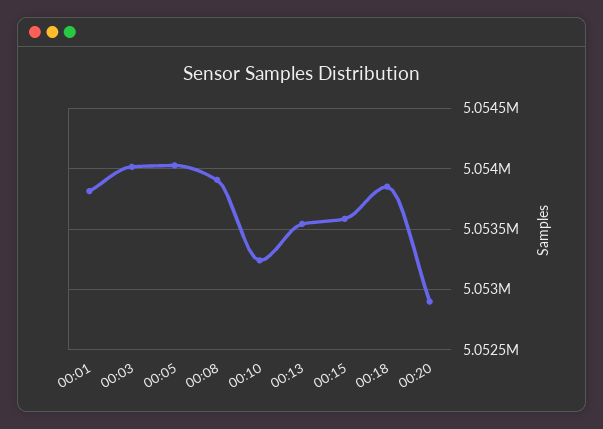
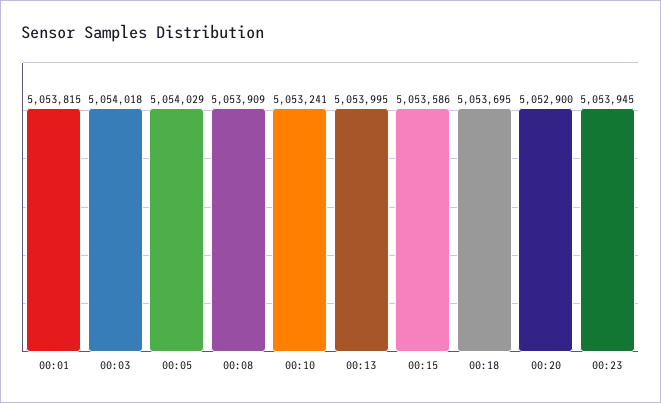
00:13: 5053550 -> 5053995
00:18: 5053850 -> 5053695
00:23: none -> 5053945

